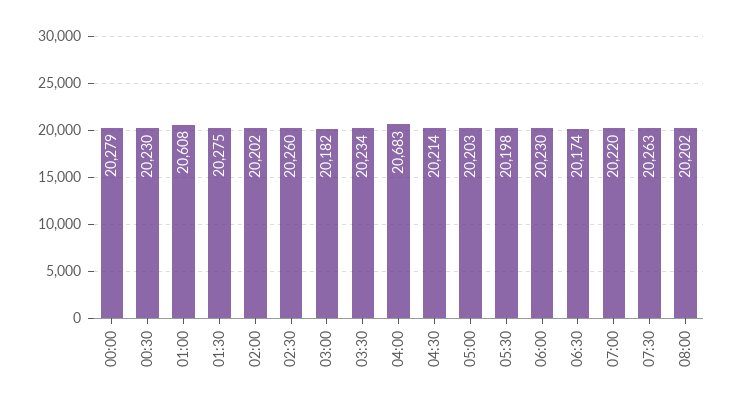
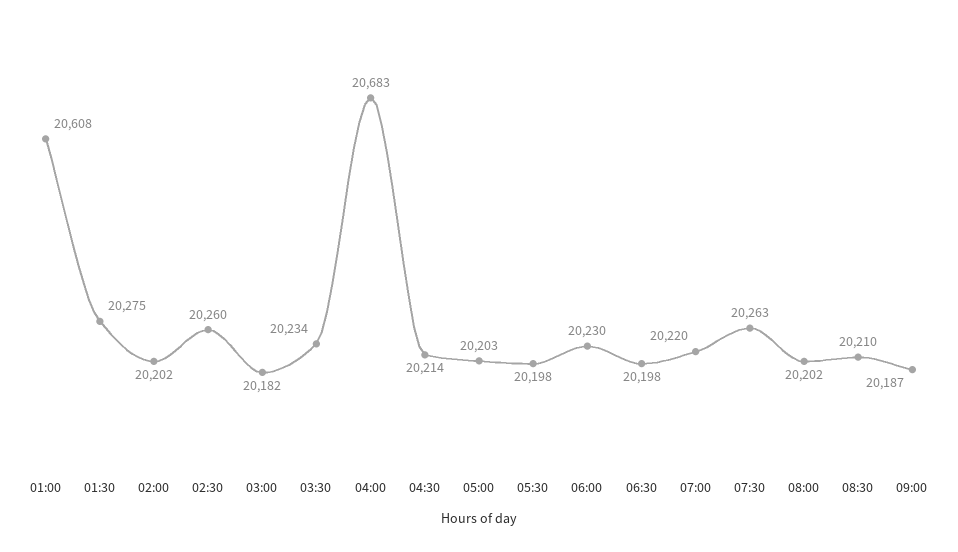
00:00: 20279 -> none
00:30: 20230 -> none
06:30: 20174 -> 20198
08:30: none -> 20210
09:00: none -> 20187

